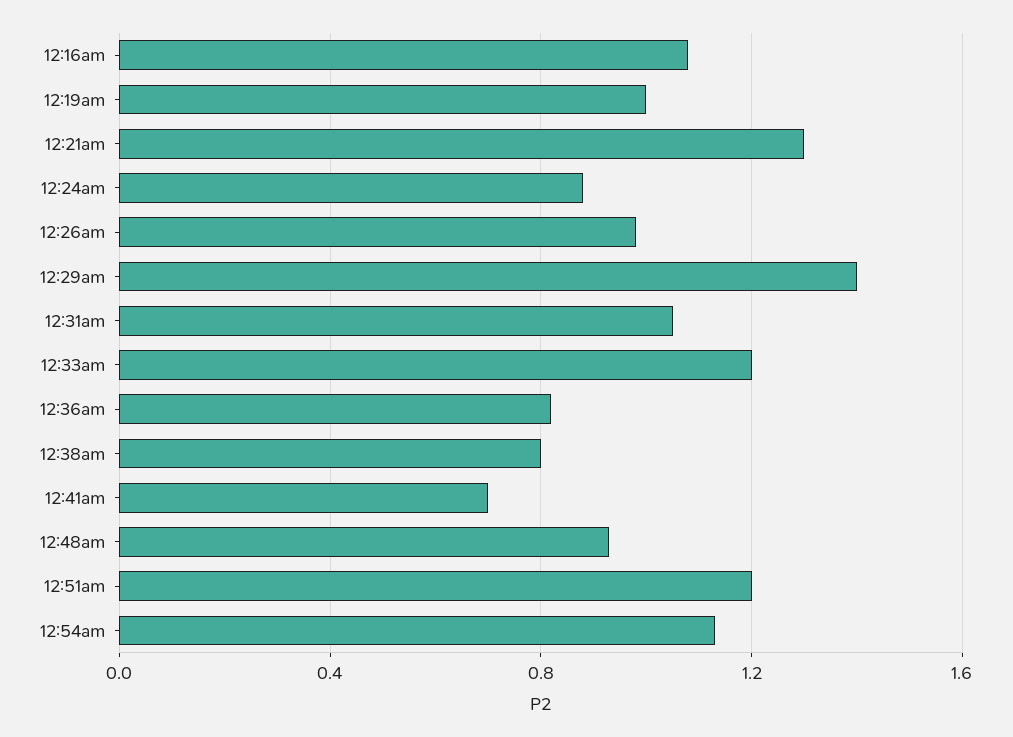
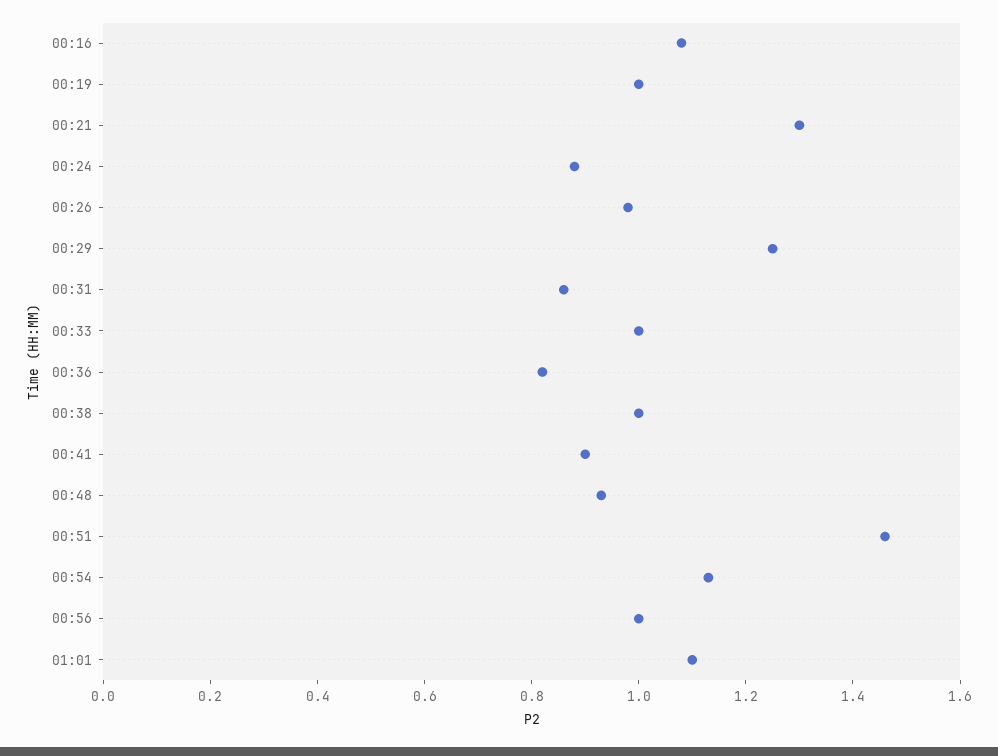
12:29am: 1.4 -> 1.25
12:31am: 1.05 -> 0.85
12:33am: 1.2 -> 1
12:38am: 0.8 -> 1
12:41am: 0.7 -> 0.9
12:51am: 1.2 -> 1.45
00:56: none -> 1
01:01: none -> 1.1

